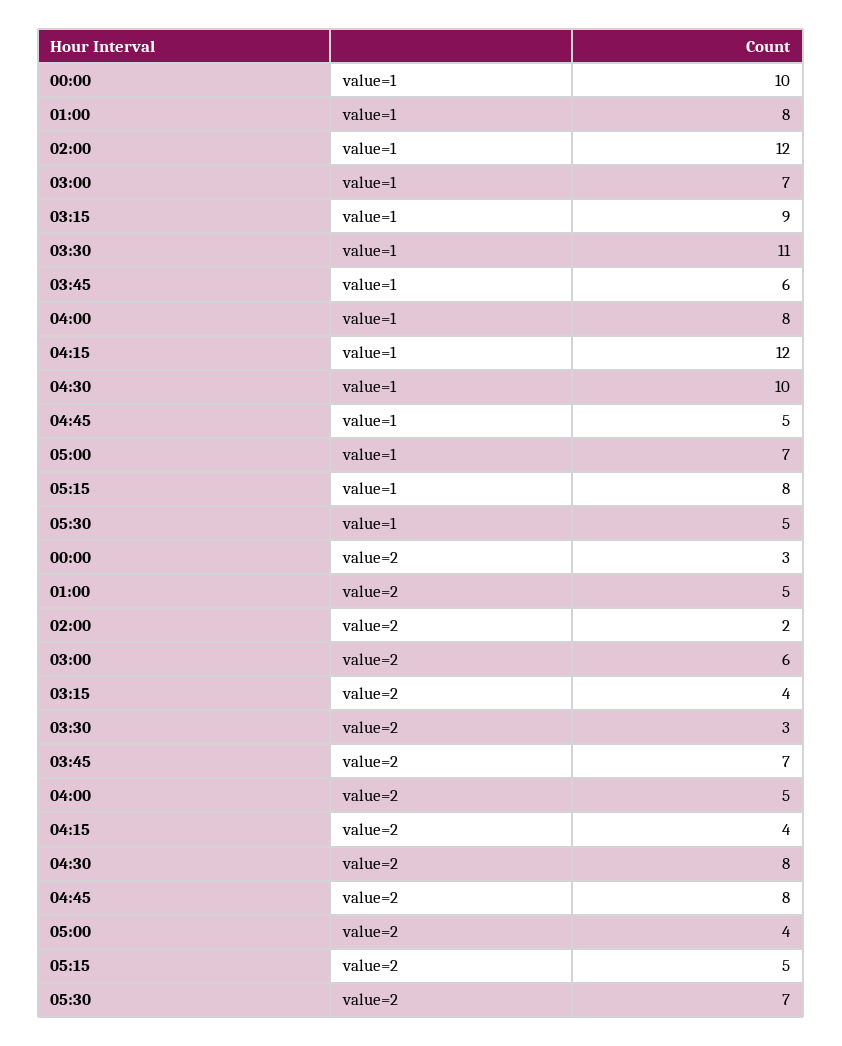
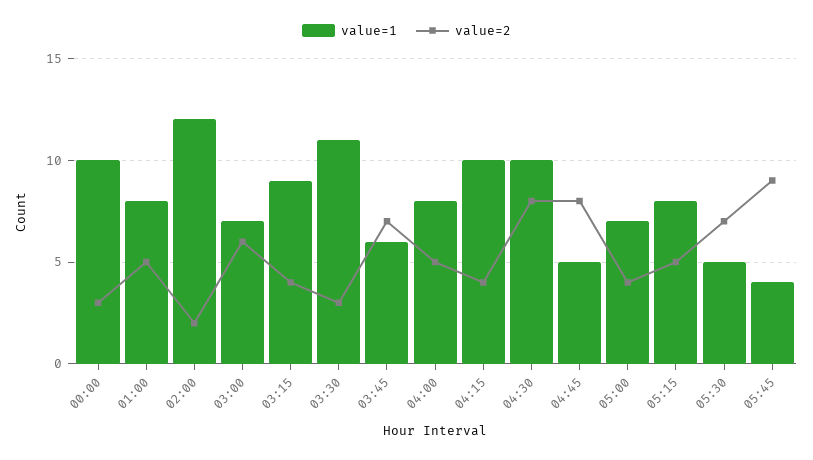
value=1, 04:15: 12 -> 10
value=1, 05:45: none -> 4
value=2, 05:45: none -> 9

